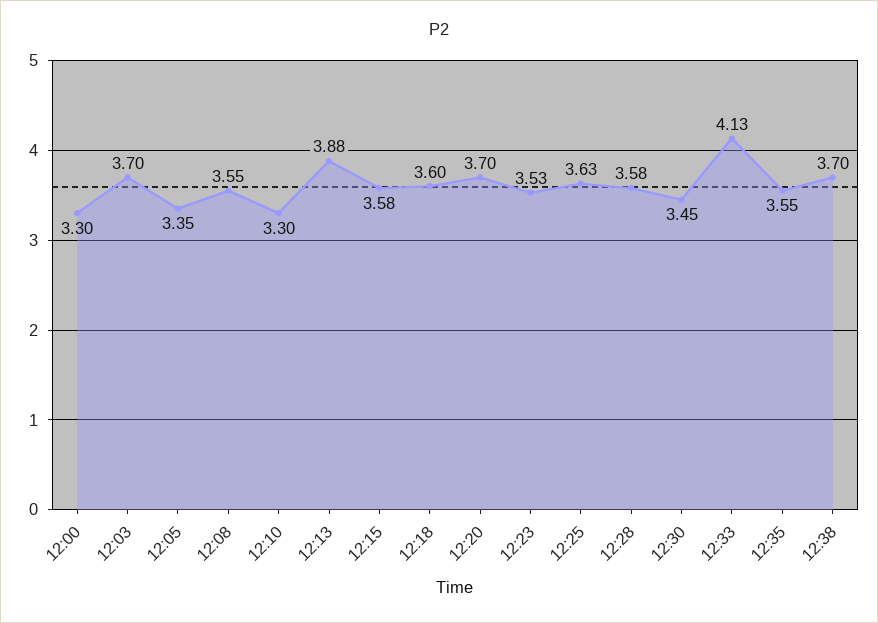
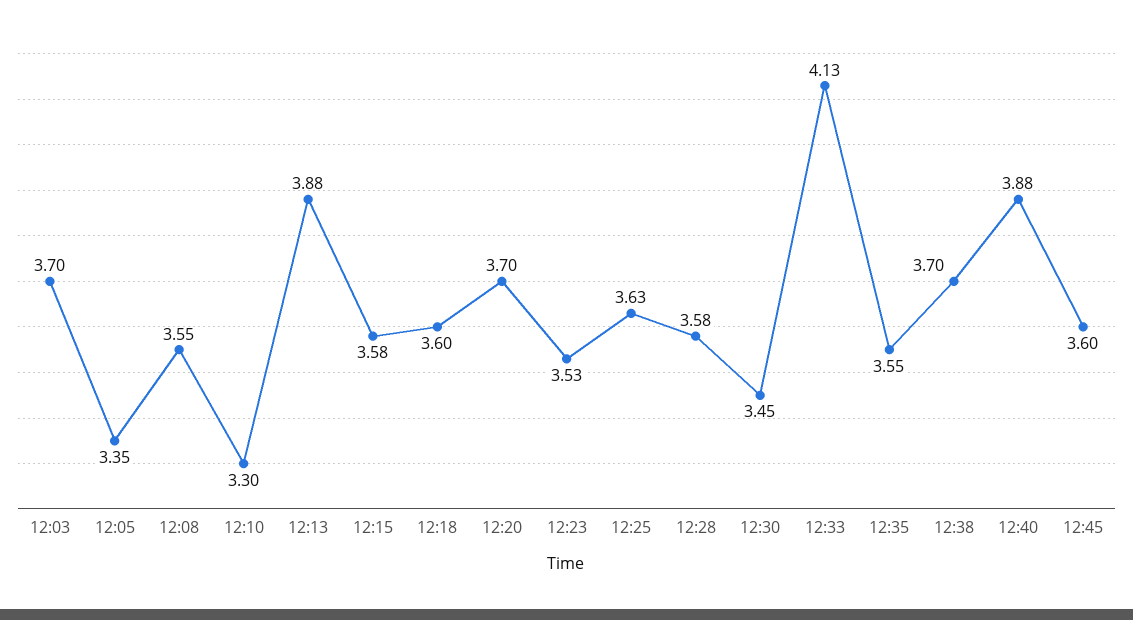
12:00: 3.3 -> none
12:40: none -> 3.88
12:45: none -> 3.6

